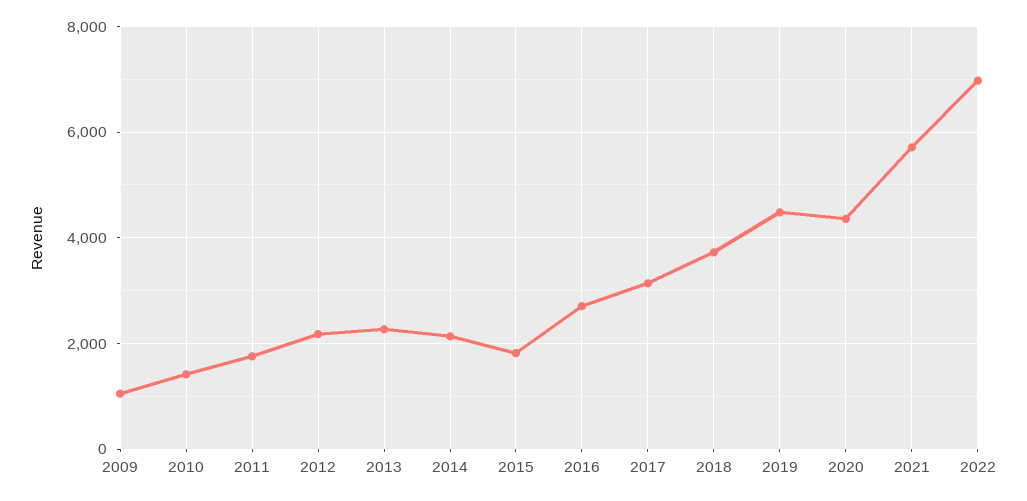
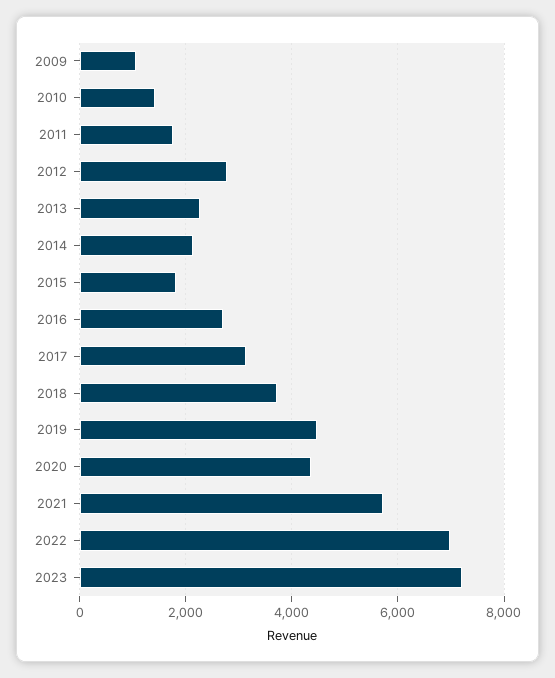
2012: 2200 -> 2800
2023: none -> 7200

